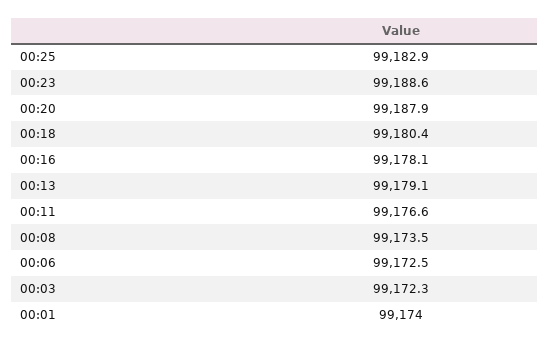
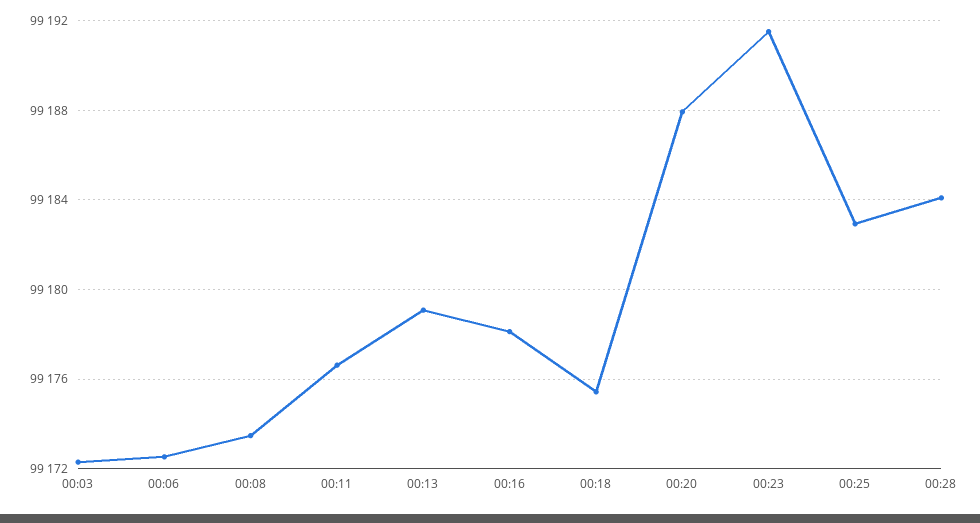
00:23: 99188.6 -> 99191.5
00:18: 99180.4 -> 99175.5
00:01: 99174 -> none
00:28: none -> 99184

